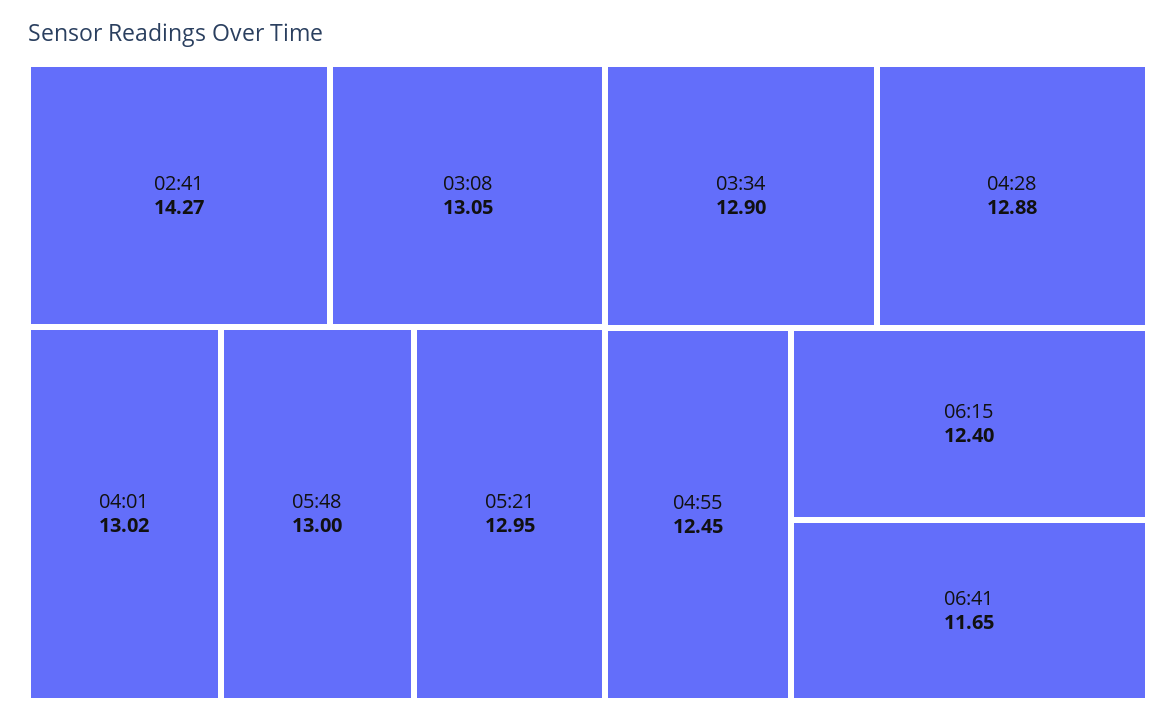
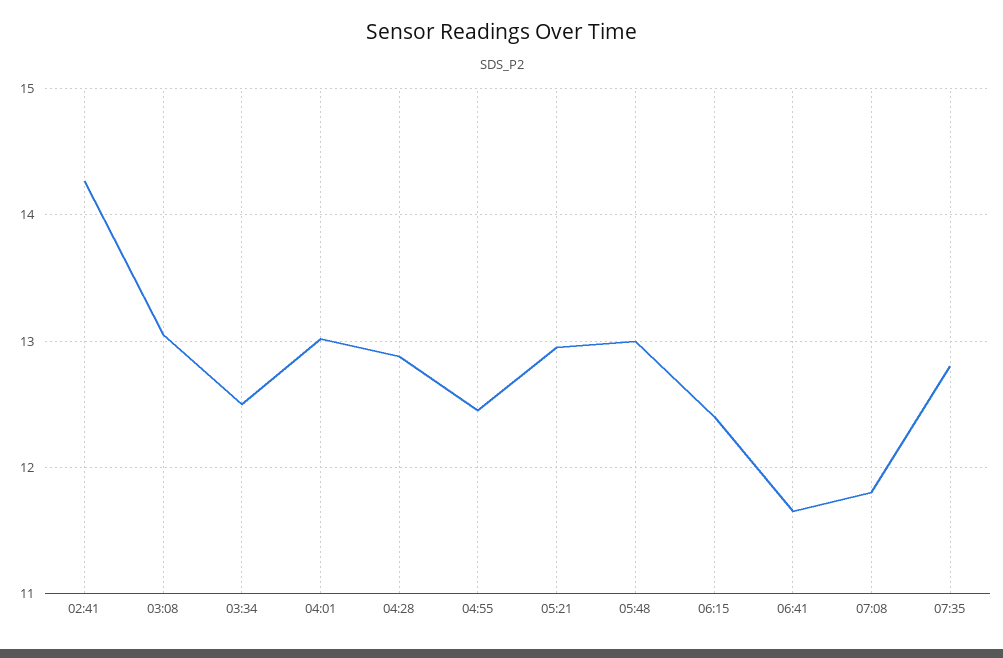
03:34: 12.9 -> 12.5
07:08: none -> 11.8
07:35: none -> 12.8

